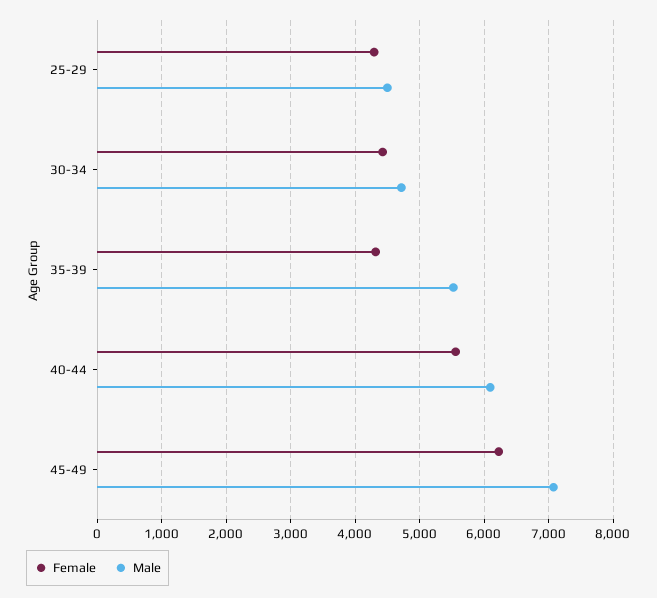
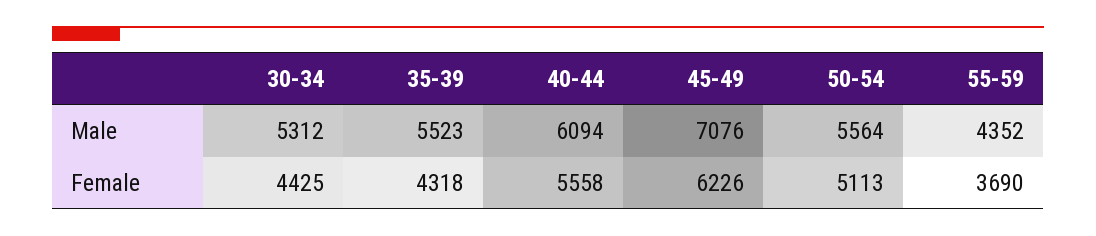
Female, 25-29: 4300 -> none
Male, 25-29: 4500 -> none
Male, 30-34: 4700 -> 5312
Male, 50-54: none -> 5564
Male, 55-59: none -> 4352
Female, 50-54: none -> 5113
Female, 55-59: none -> 3690

